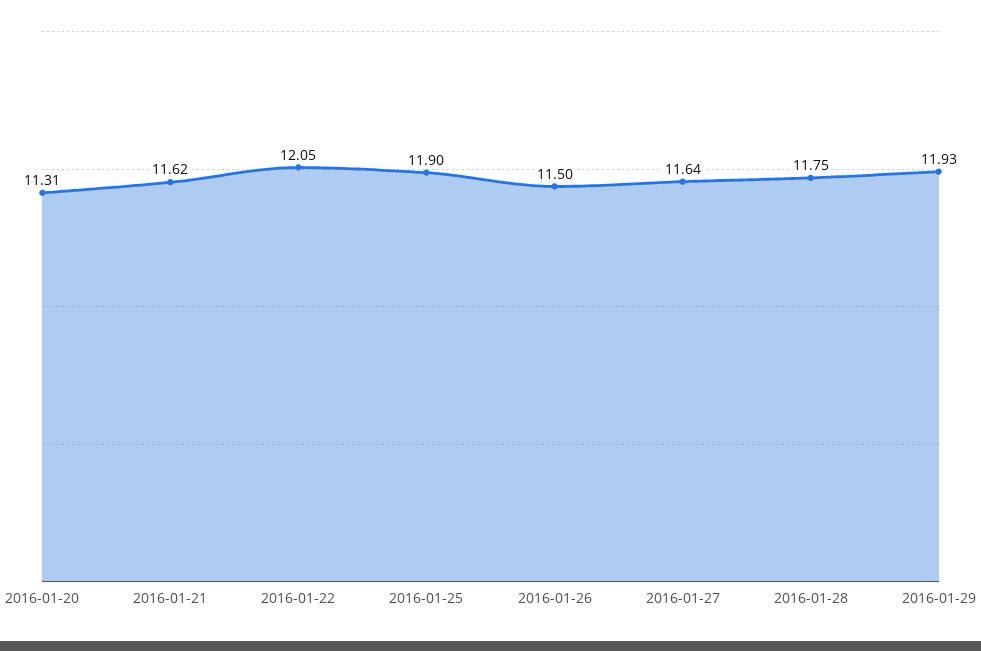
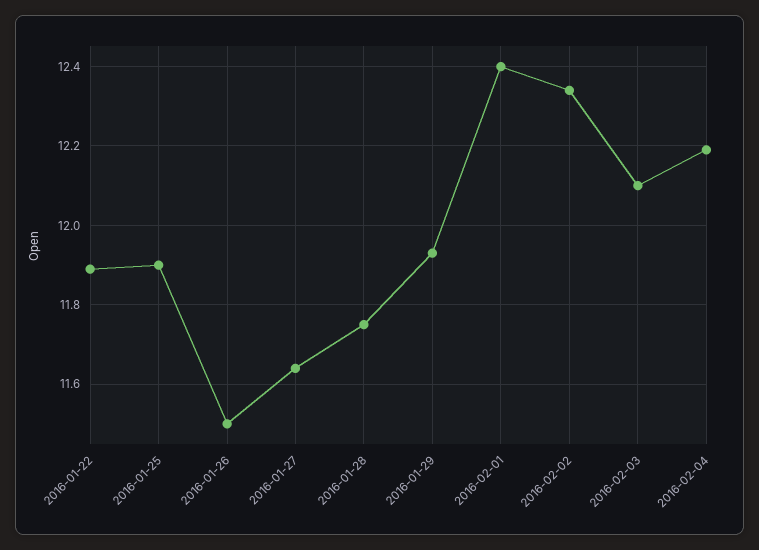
2016-01-20: 11.31 -> none
2016-01-21: 11.62 -> none
2016-01-22: 12.05 -> 11.9
2016-02-01: none -> 12.4
2016-02-02: none -> 12.35
2016-02-03: none -> 12.1
2016-02-04: none -> 12.2

